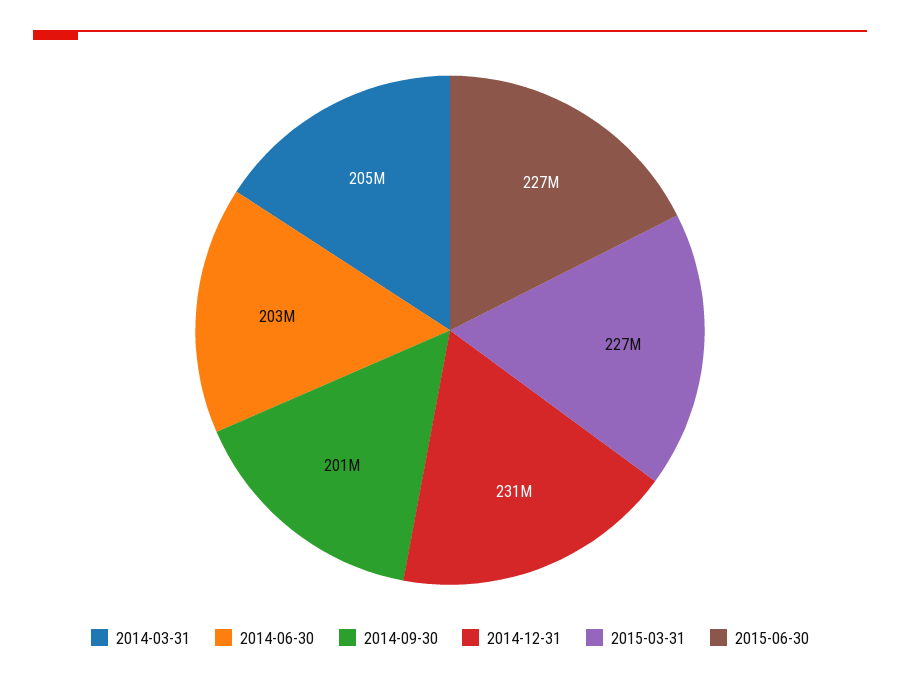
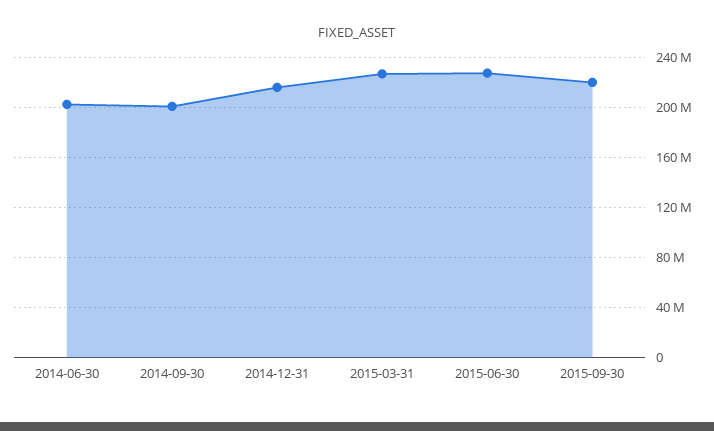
2014-03-31: 205000000 -> none
2014-12-31: 231000000 -> 215000000
2015-09-30: none -> 220000000

